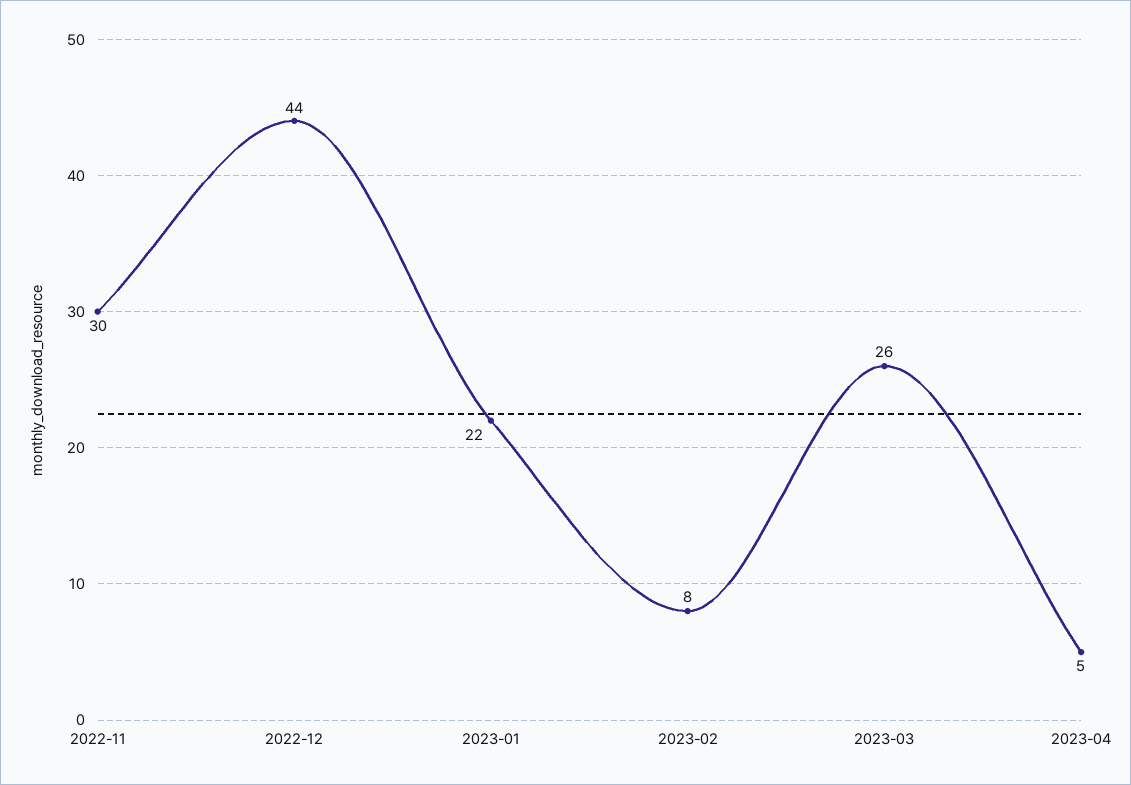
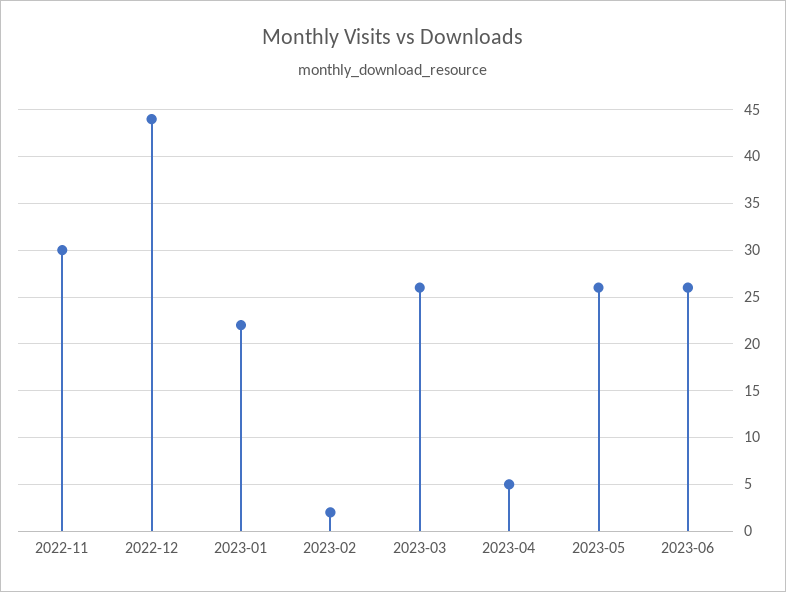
2023-02: 8 -> 2
2023-05: none -> 26
2023-06: none -> 26

